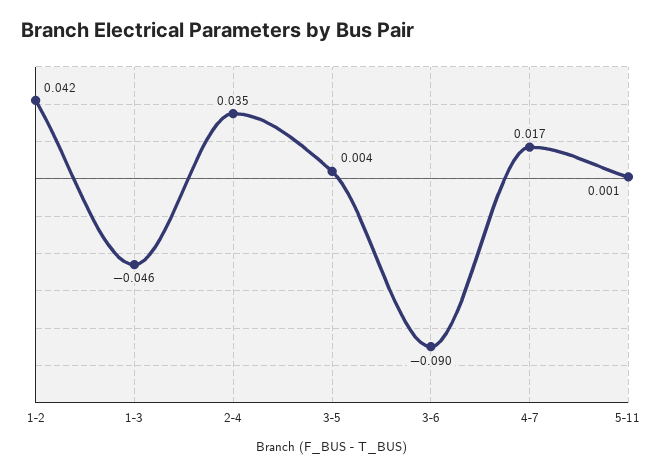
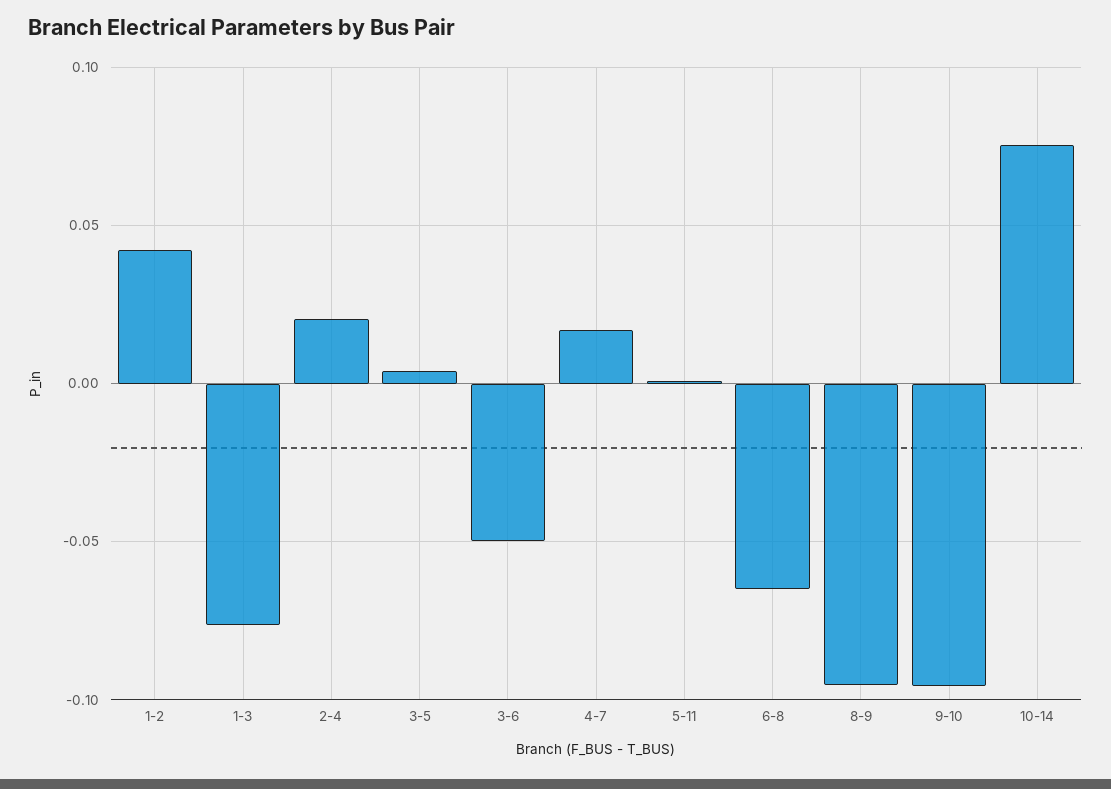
1-3: -0.046 -> -0.075
2-4: 0.035 -> 0.02
3-6: -0.09 -> -0.05
6-8: none -> -0.065
8-9: none -> -0.095
9-10: none -> -0.095
10-14: none -> 0.075

